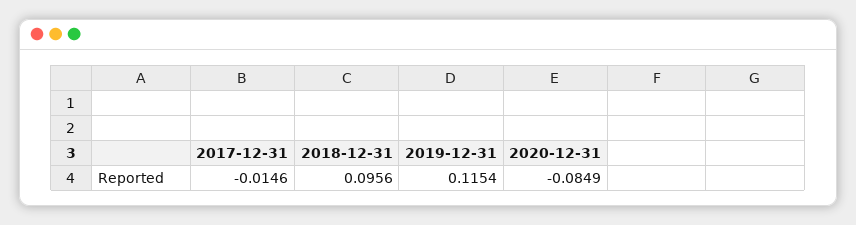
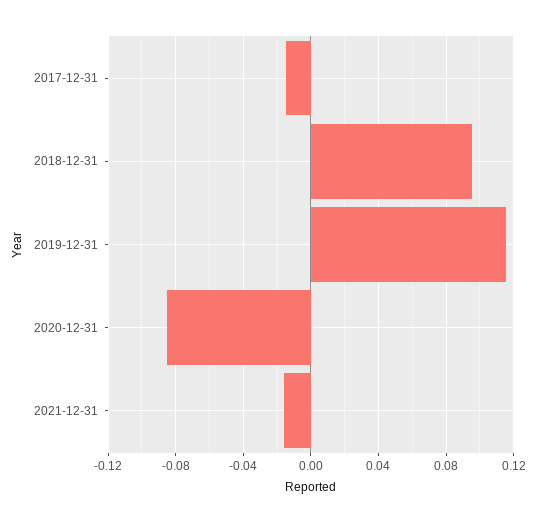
2021-12-31: none -> -0.015

